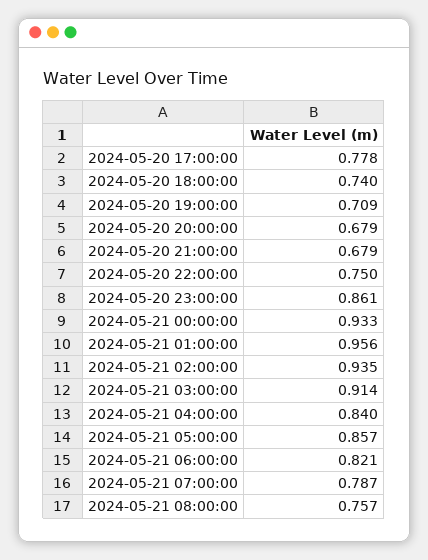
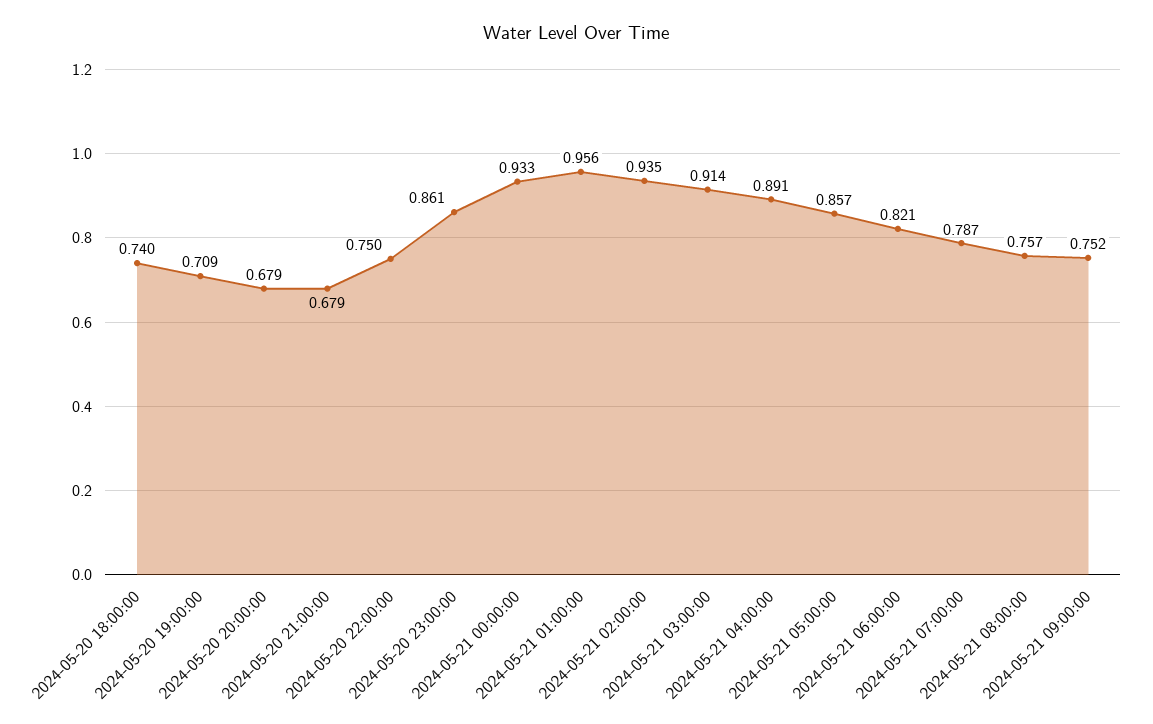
2024-05-20 17:00:00: 0.778 -> none
2024-05-21 04:00:00: 0.84 -> 0.891
2024-05-21 09:00:00: none -> 0.752

